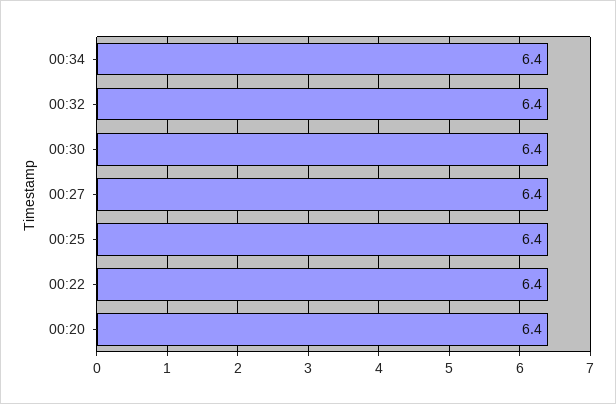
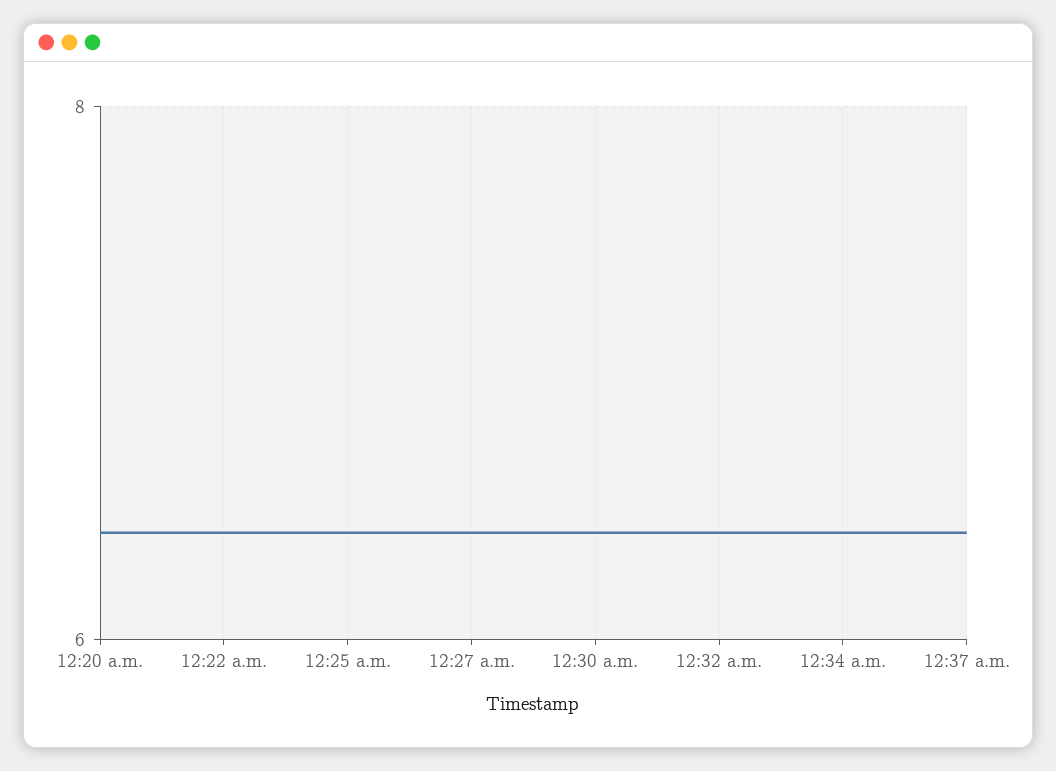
12:37 a.m.: none -> 6.5

